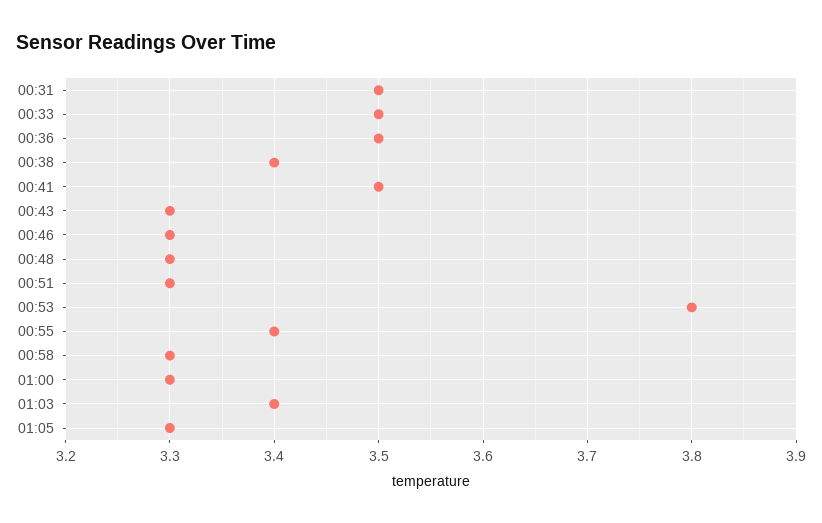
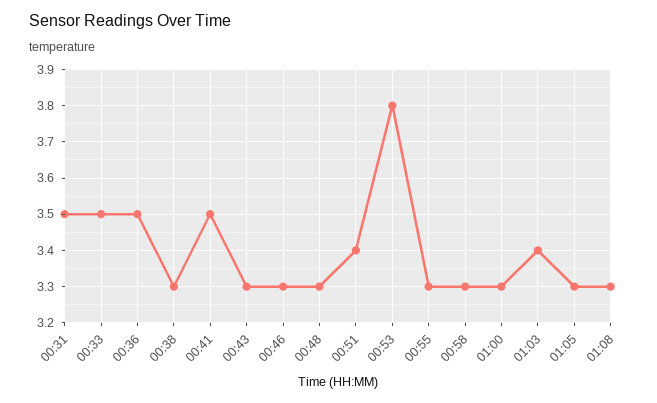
00:38: 3.4 -> 3.3
00:51: 3.3 -> 3.4
00:55: 3.4 -> 3.3
01:08: none -> 3.3

